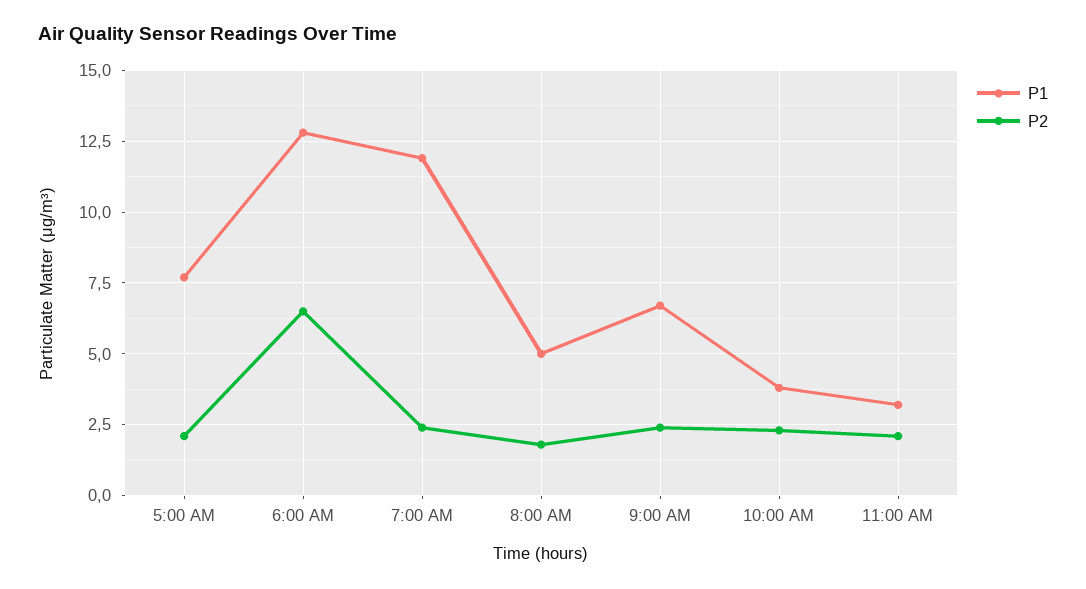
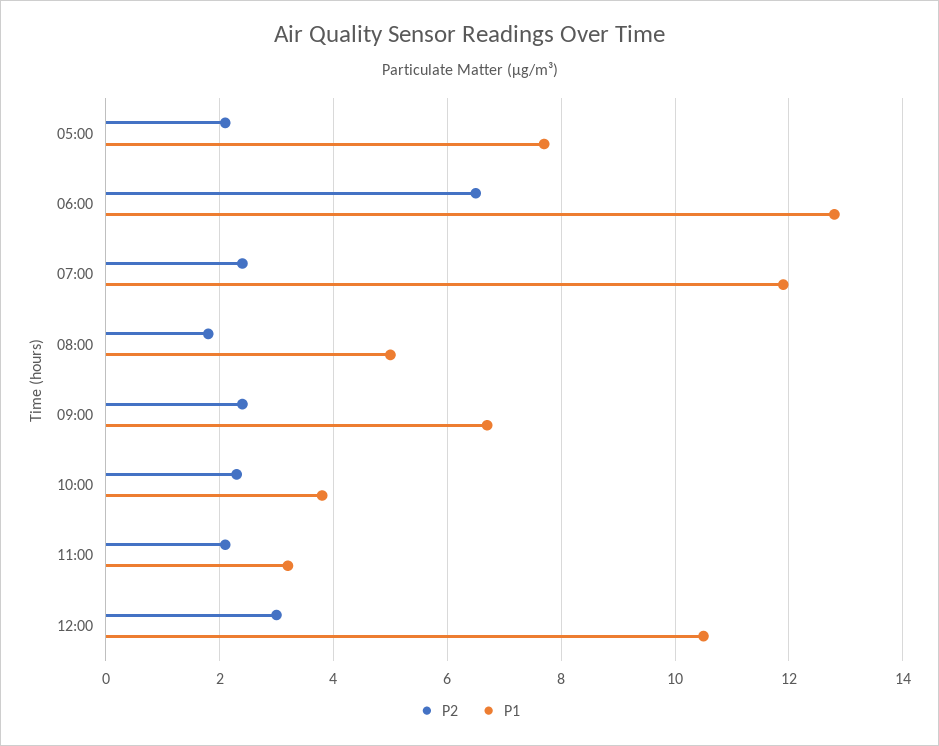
P2, 12:00: none -> 3
P1, 12:00: none -> 10.5

